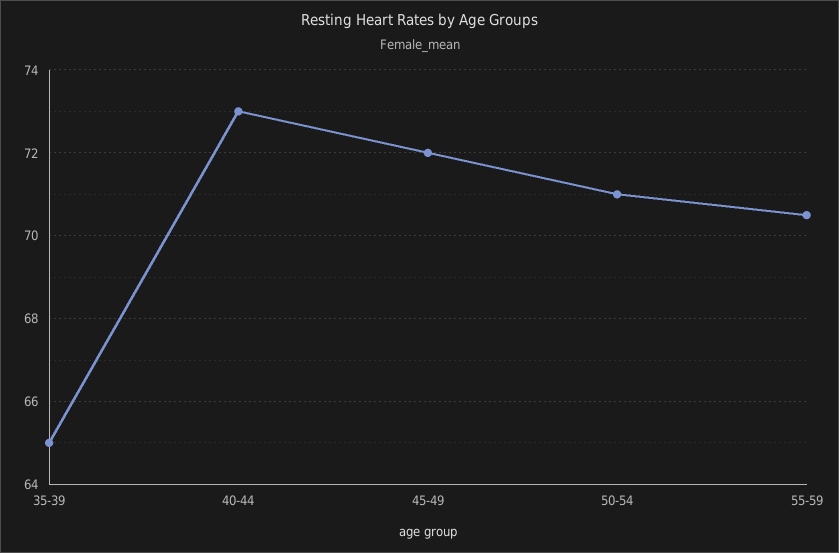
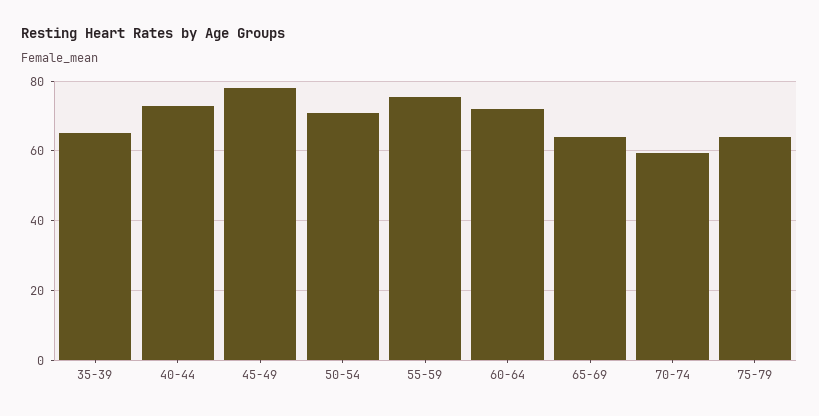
45-49: 72 -> 78
55-59: 70.5 -> 76
60-64: none -> 72
65-69: none -> 64
70-74: none -> 60
75-79: none -> 64

